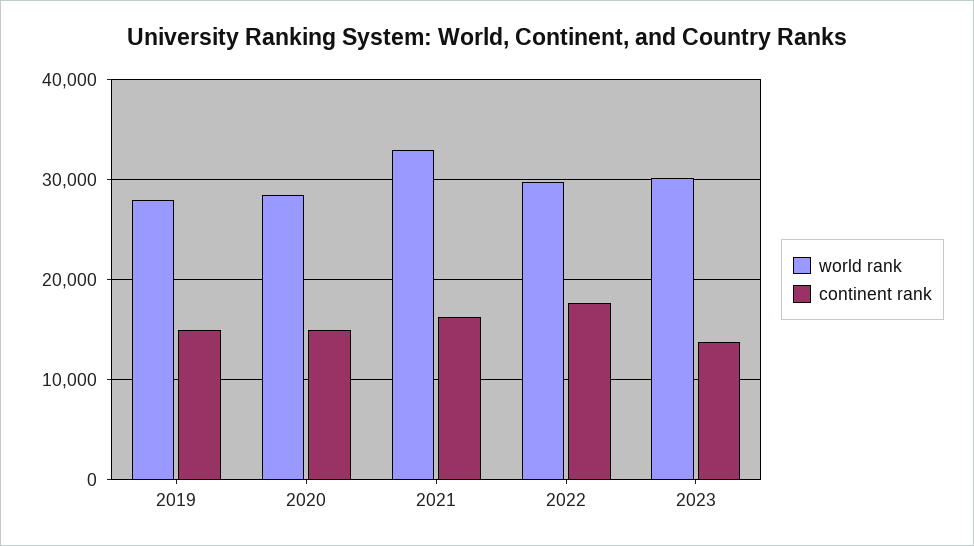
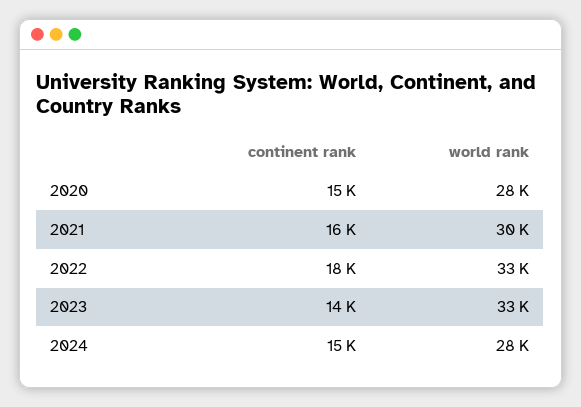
world rank, 2019: 28000 -> none
continent rank, 2019: 15000 -> none
world rank, 2021: 33000 -> 30000
world rank, 2022: 30000 -> 33000
world rank, 2023: 30000 -> 33000
continent rank, 2024: none -> 15000
world rank, 2024: none -> 28000

